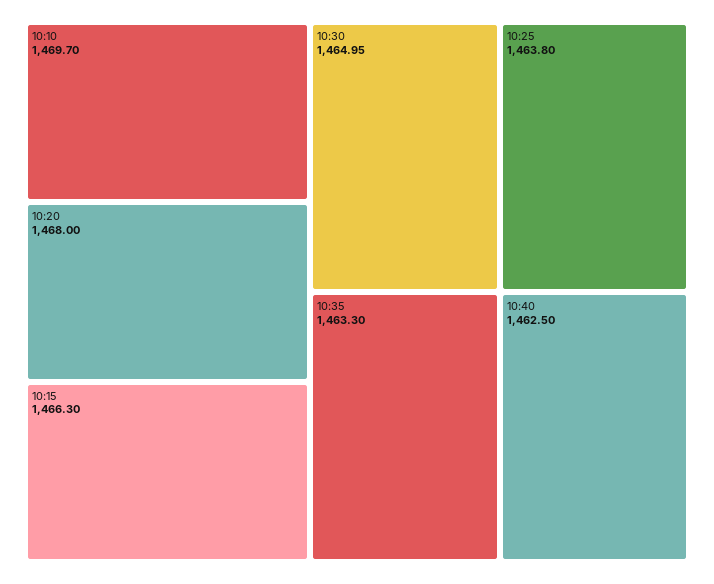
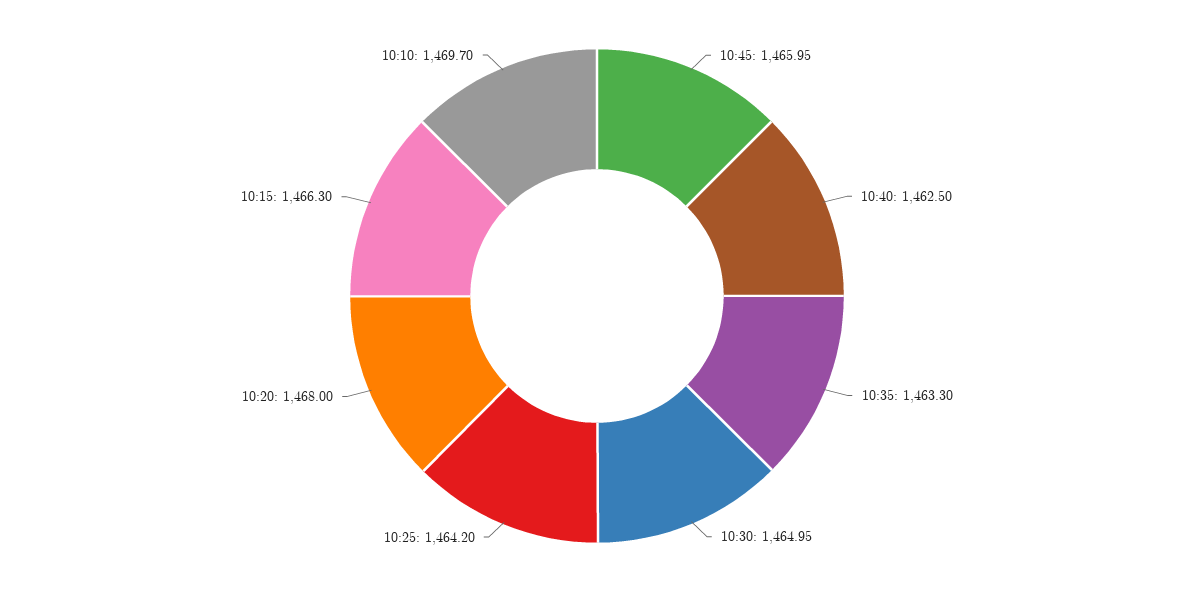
10:25: 1463.8 -> 1464.2
10:45: none -> 1465.95

